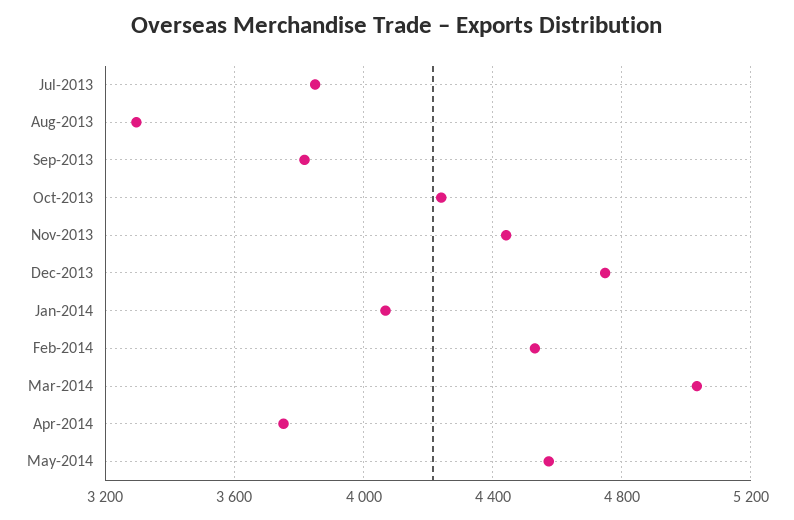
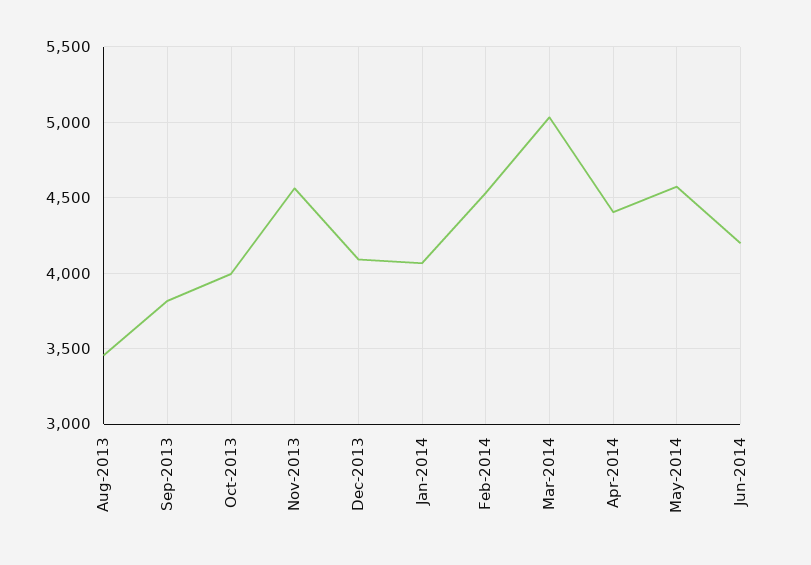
Jul-2013: 3850 -> none
Aug-2013: 3300 -> 3450
Oct-2013: 4250 -> 4000
Nov-2013: 4450 -> 4550
Dec-2013: 4750 -> 4100
Apr-2014: 3750 -> 4400
Jun-2014: none -> 4200

